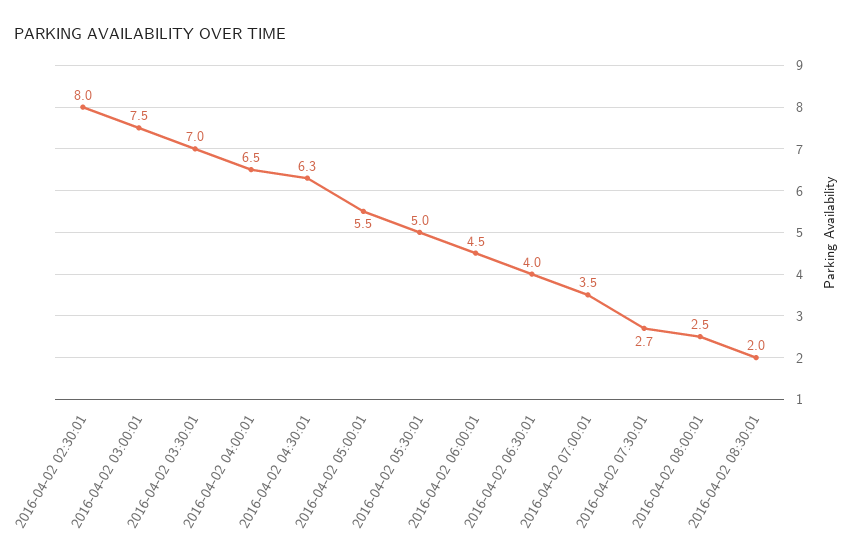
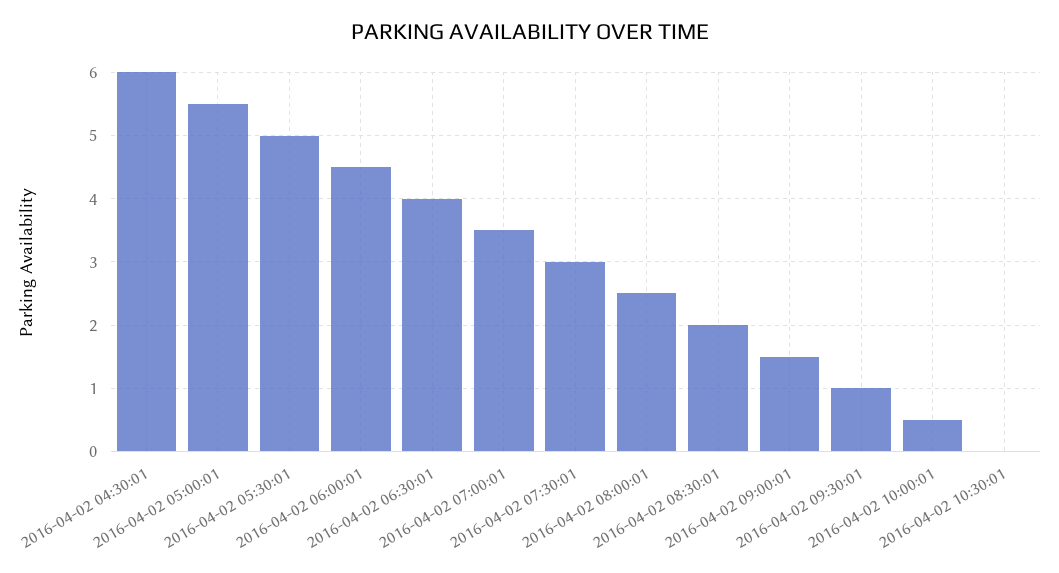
2016-04-02 02:30:01: 8 -> none
2016-04-02 03:00:01: 7.5 -> none
2016-04-02 03:30:01: 7 -> none
2016-04-02 04:00:01: 6.5 -> none
2016-04-02 04:30:01: 6.3 -> 6
2016-04-02 07:30:01: 2.7 -> 3
2016-04-02 09:00:01: none -> 1.5
2016-04-02 09:30:01: none -> 1
2016-04-02 10:00:01: none -> 0.5
2016-04-02 10:30:01: none -> 0

